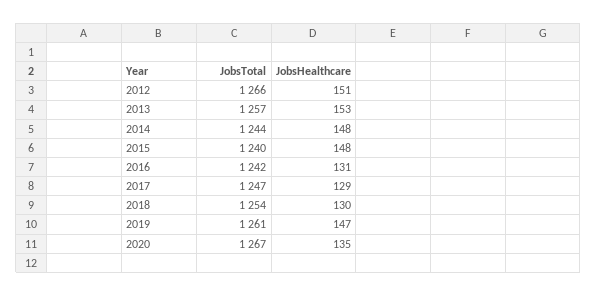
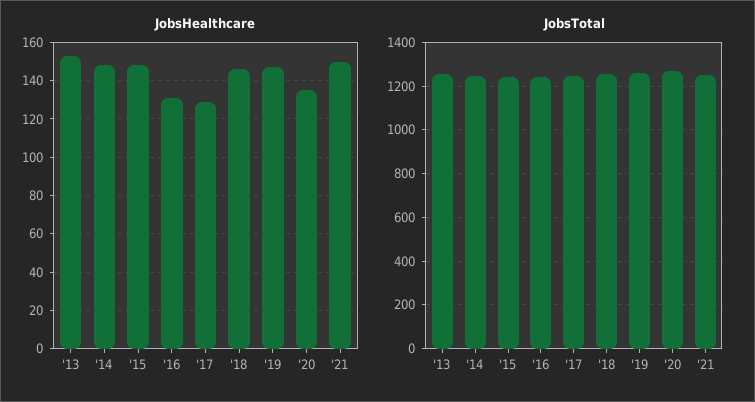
JobsTotal, 2012: 1266 -> none
JobsHealthcare, 2012: 151 -> none
JobsHealthcare, 2018: 130 -> 145
JobsHealthcare, '21: none -> 150
JobsTotal, '21: none -> 1250

